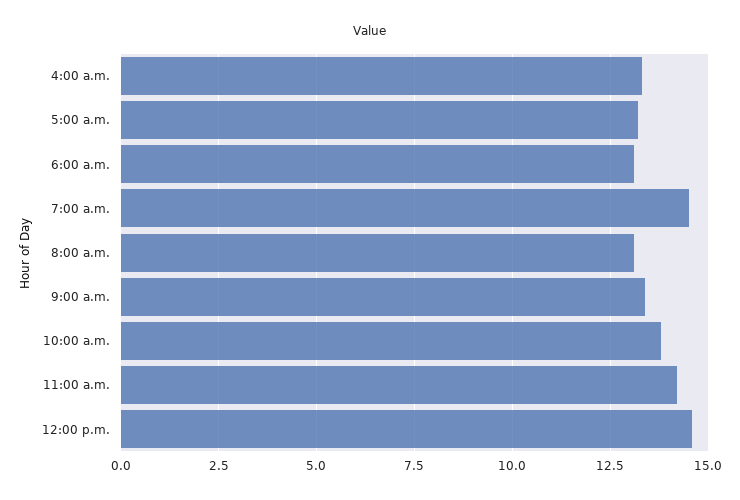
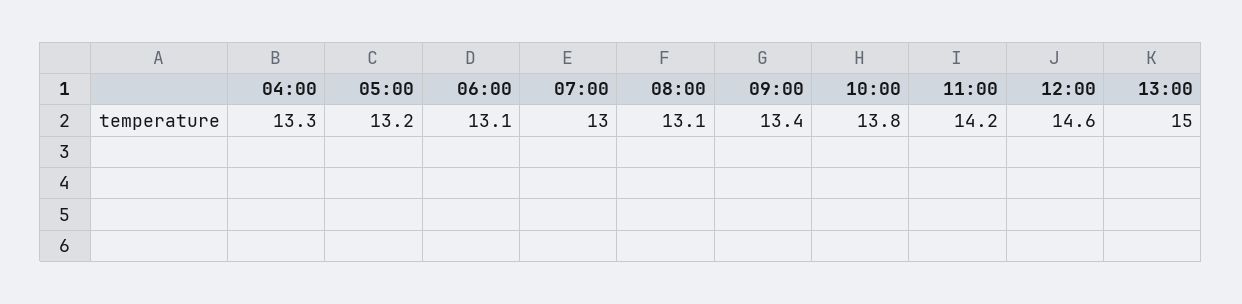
7:00 a.m.: 14.5 -> 13
13:00: none -> 15

